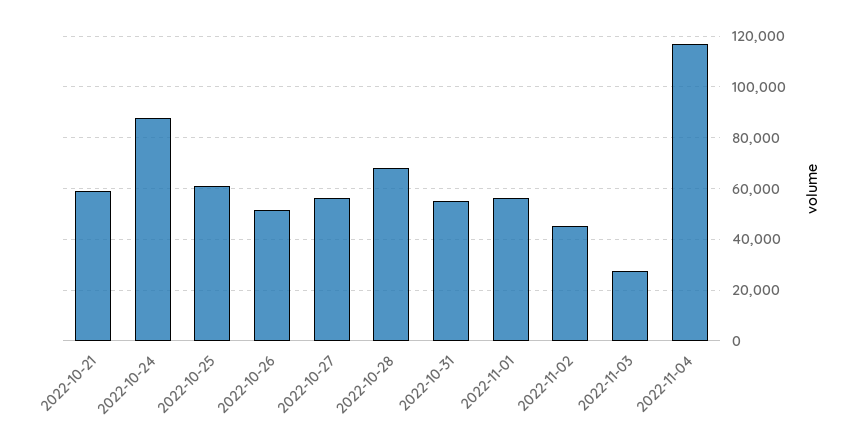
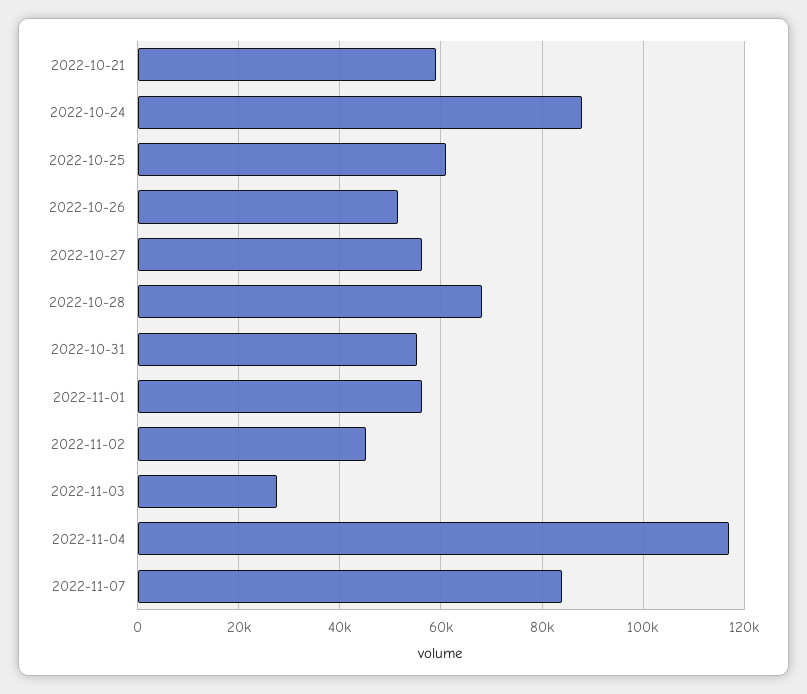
2022-11-07: none -> 84000

